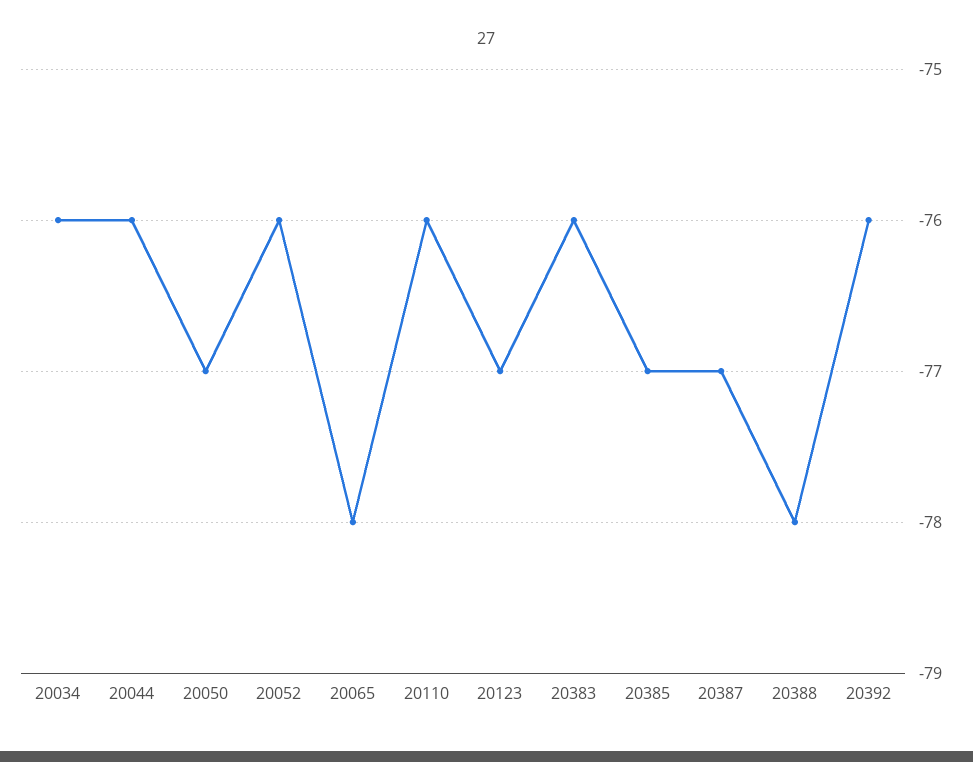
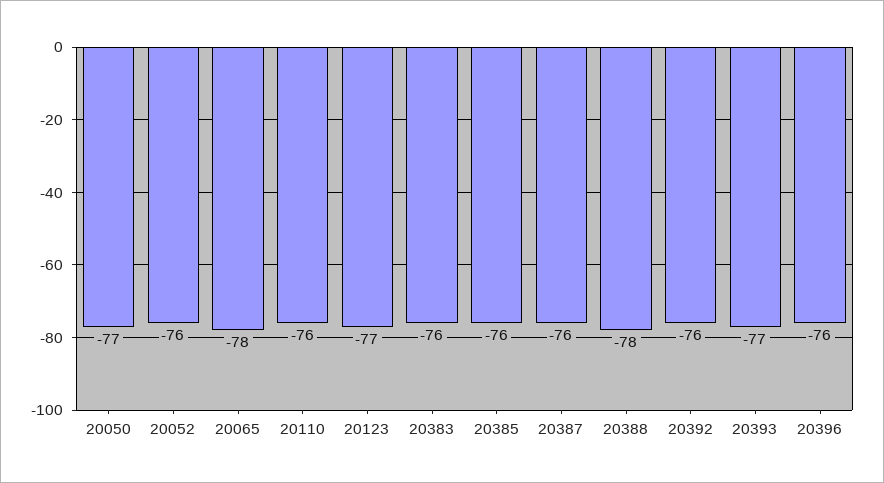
20034: -76 -> none
20044: -76 -> none
20385: -77 -> -76
20387: -77 -> -76
20393: none -> -77
20396: none -> -76

